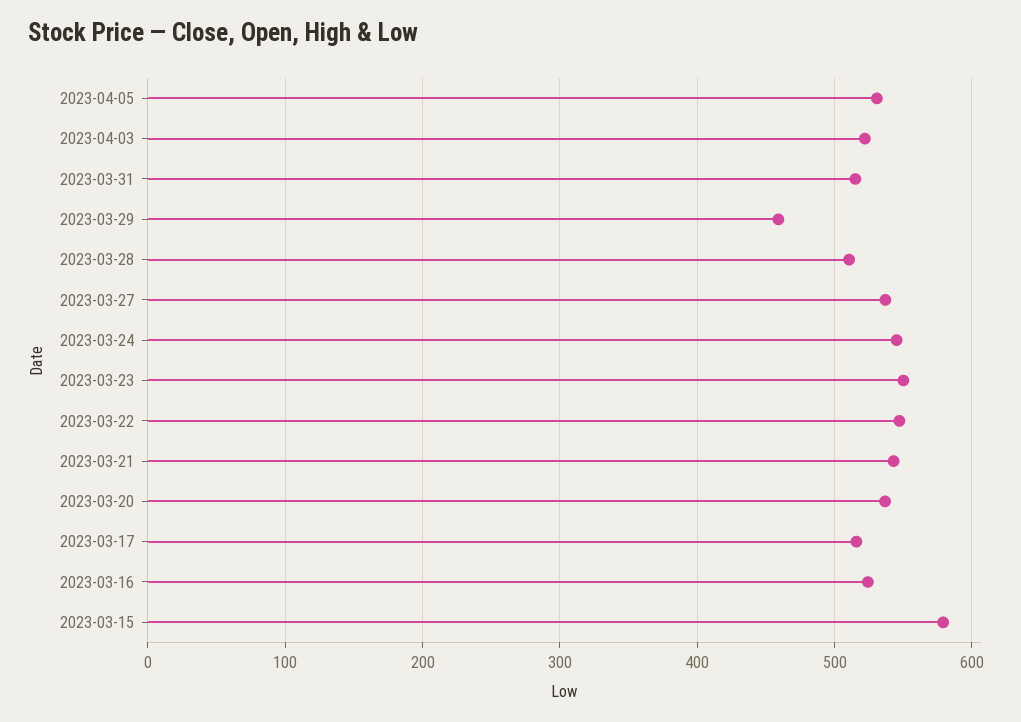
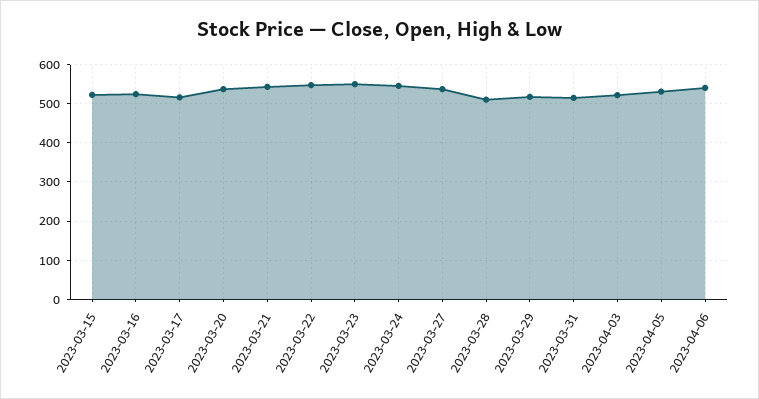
2023-03-29: 460 -> 520
2023-03-15: 580 -> 520
2023-04-06: none -> 540

